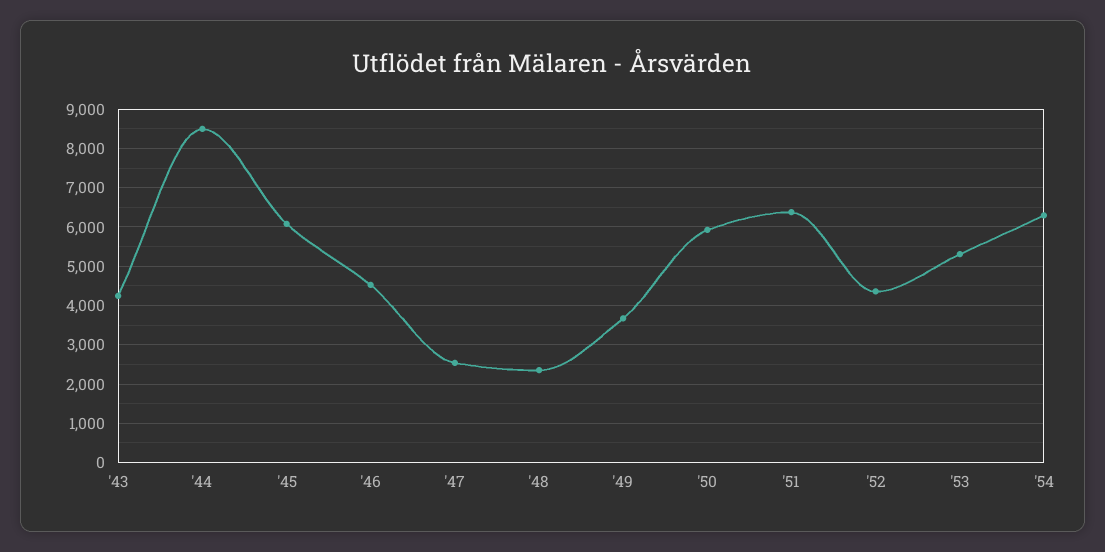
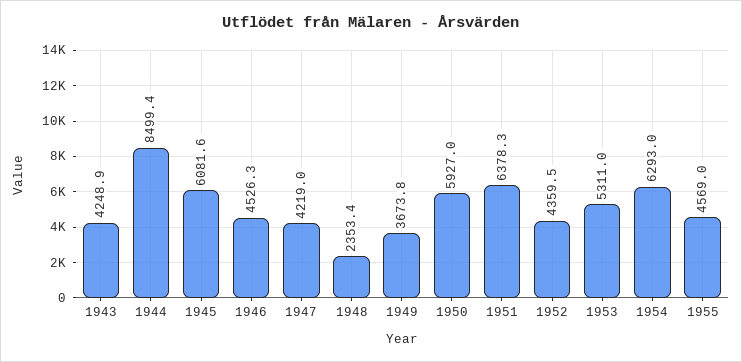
'47: 2600 -> 4219
1955: none -> 4569

